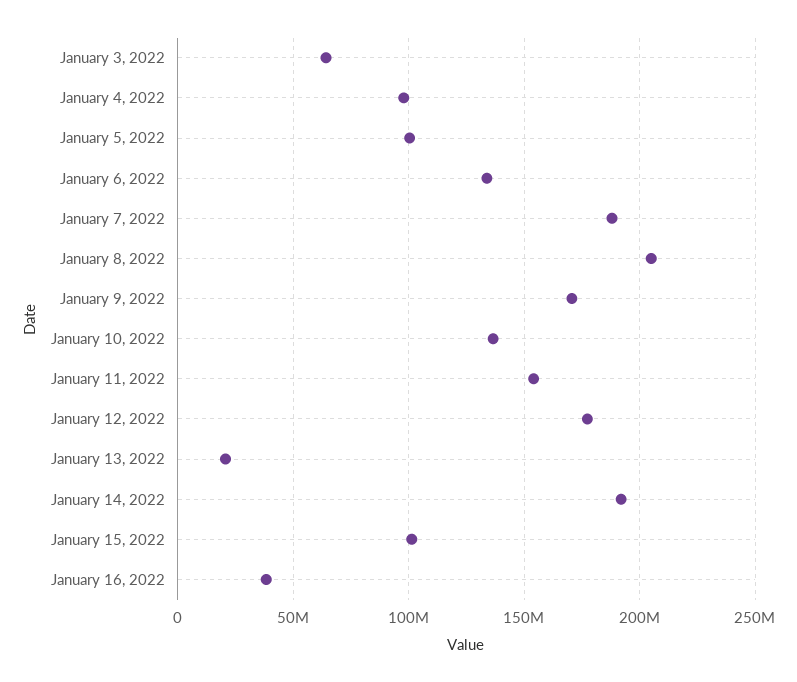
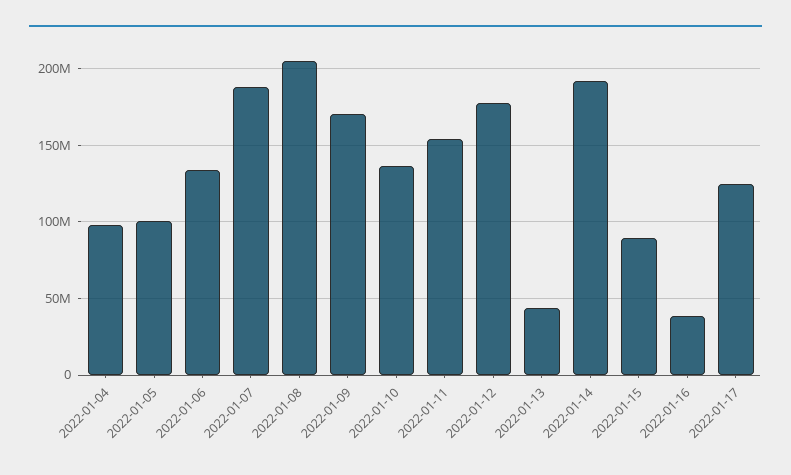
January 3, 2022: 65000000 -> none
January 13, 2022: 20000000 -> 45000000
January 15, 2022: 100000000 -> 90000000
2022-01-17: none -> 125000000

